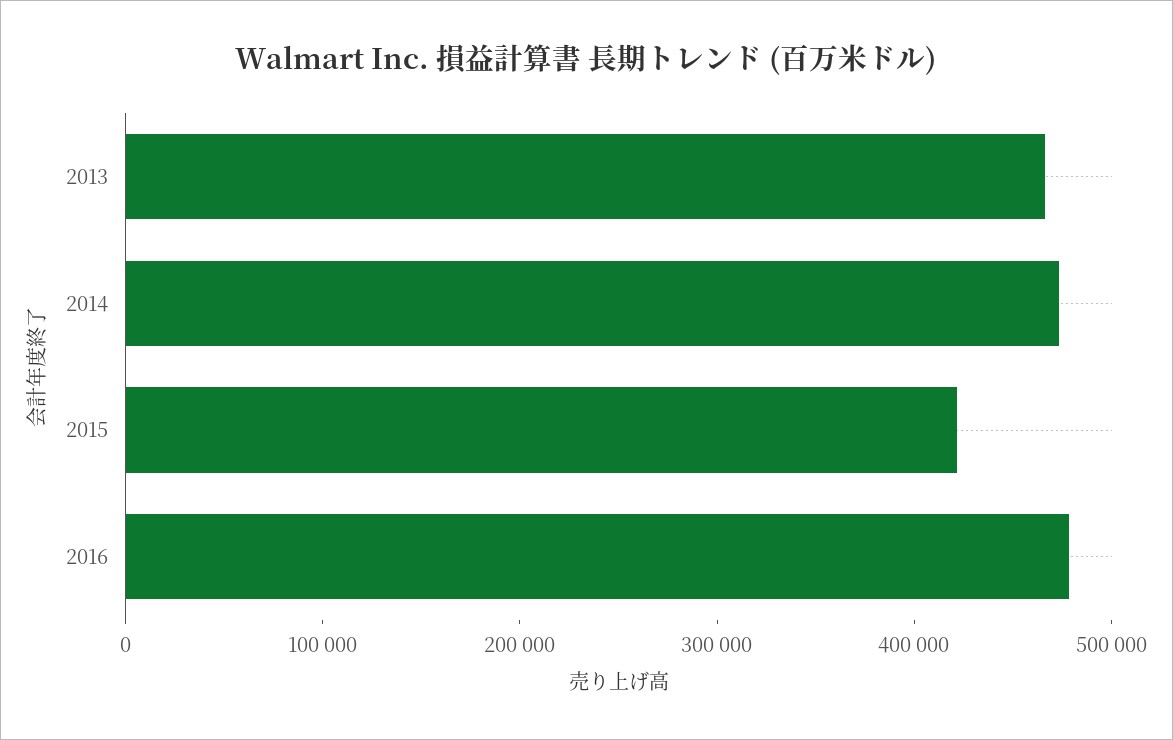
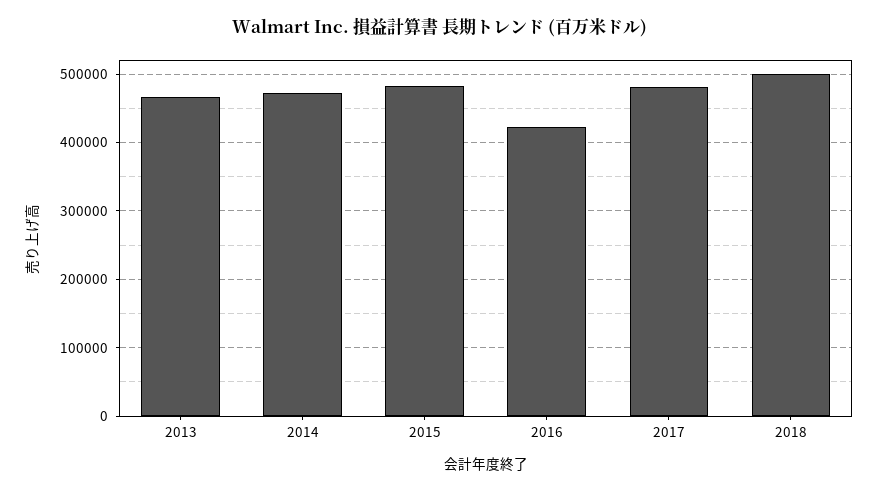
2015: 420000 -> 480000
2016: 480000 -> 420000
2017: none -> 480000
2018: none -> 500000

